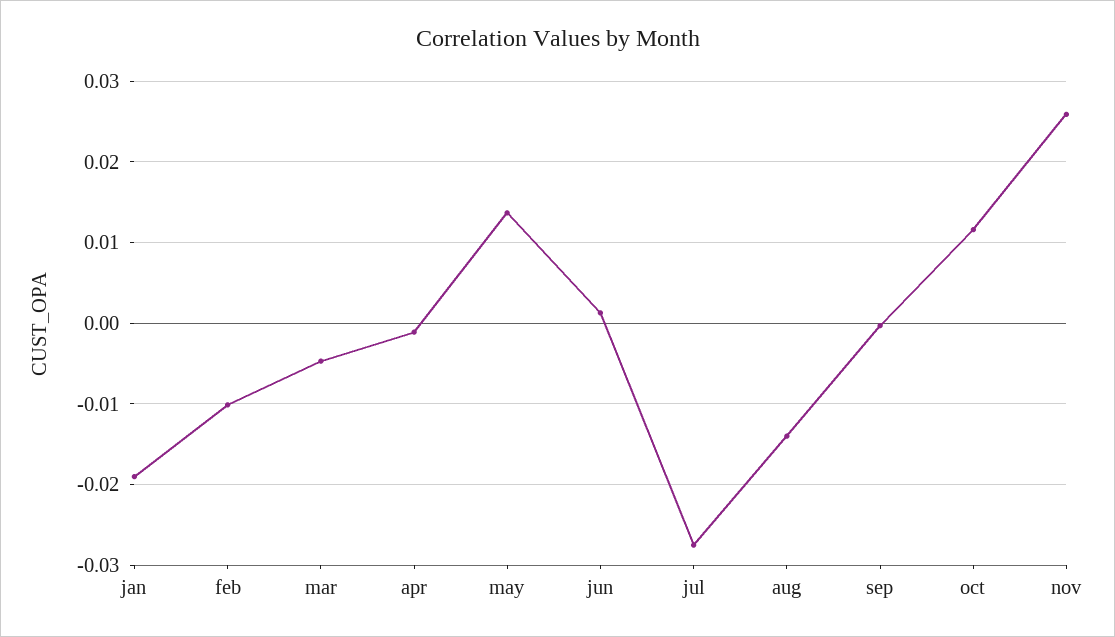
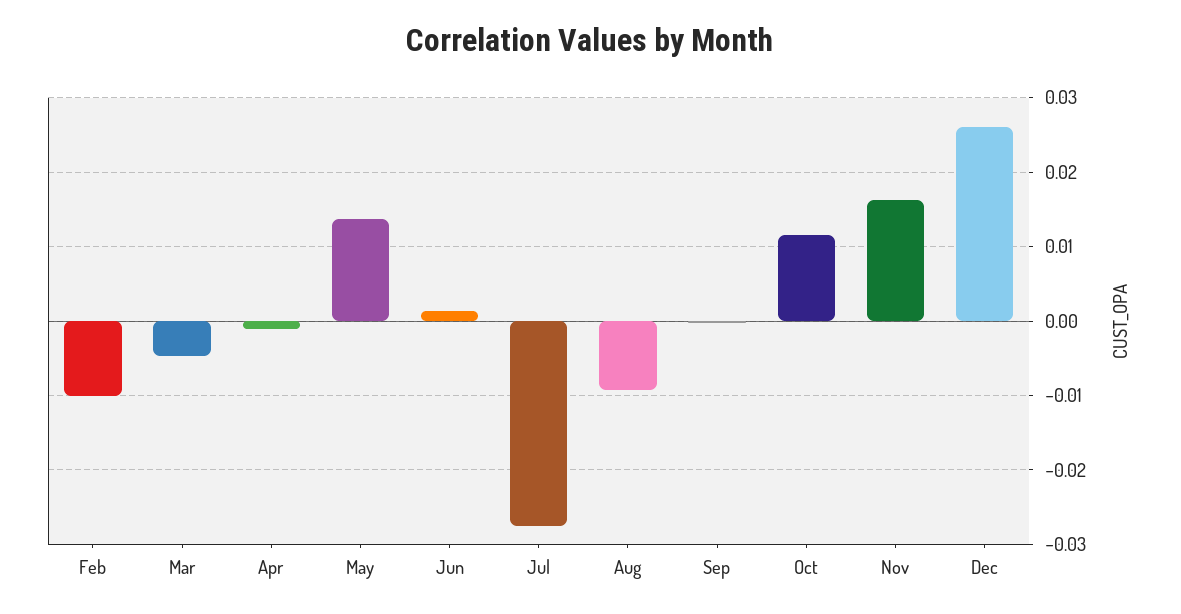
jan: -0.019 -> none
aug: -0.014 -> -0.009
nov: 0.026 -> 0.016
Dec: none -> 0.026

